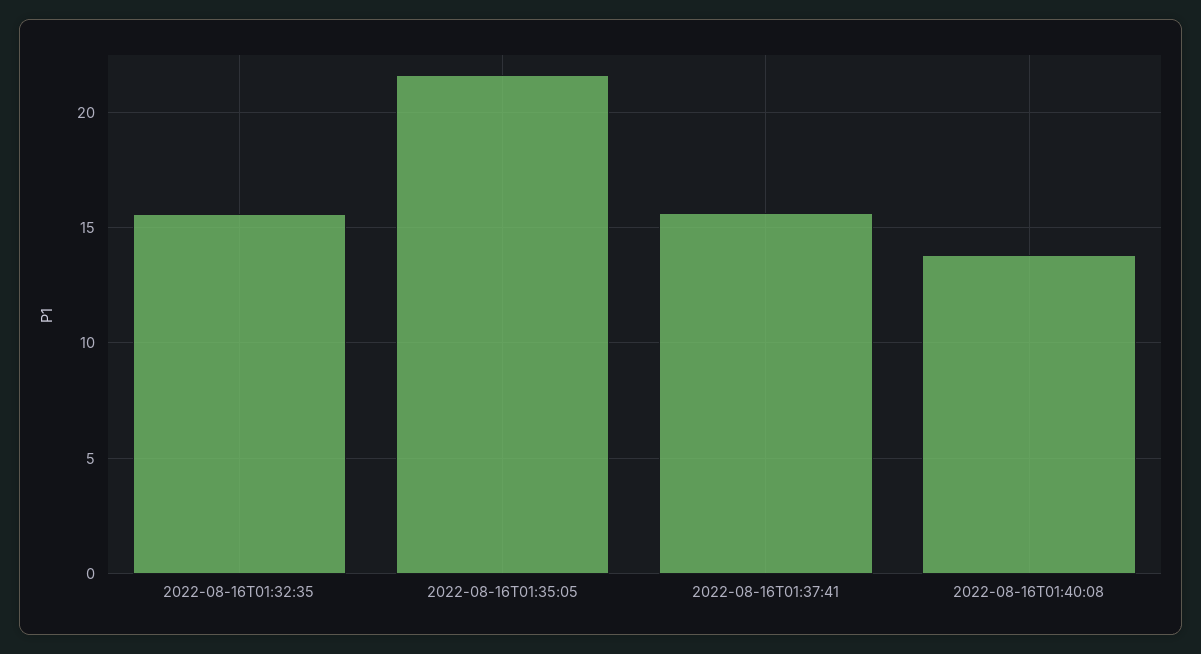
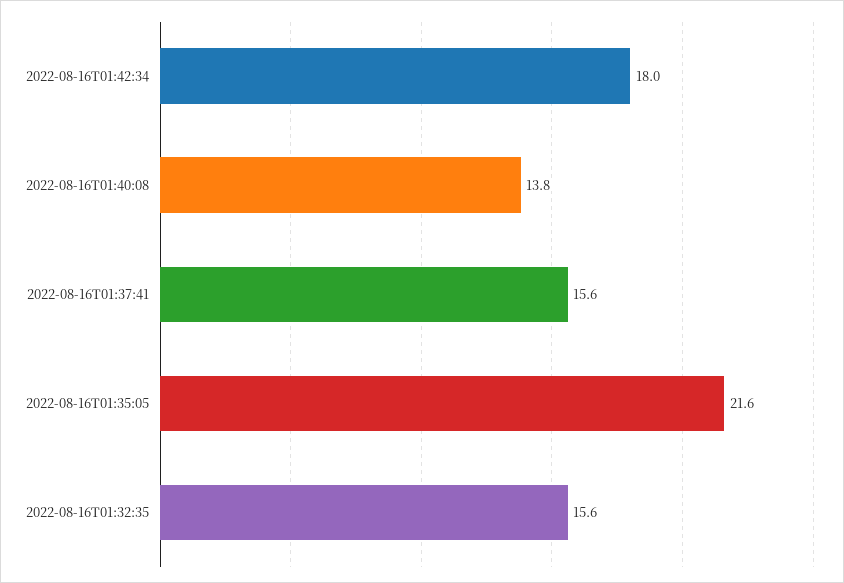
2022-08-16T01:42:34: none -> 18

